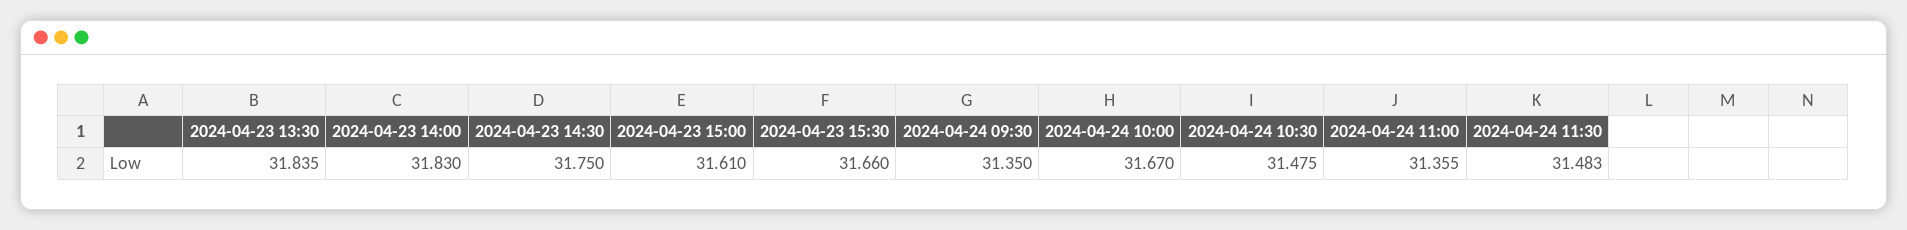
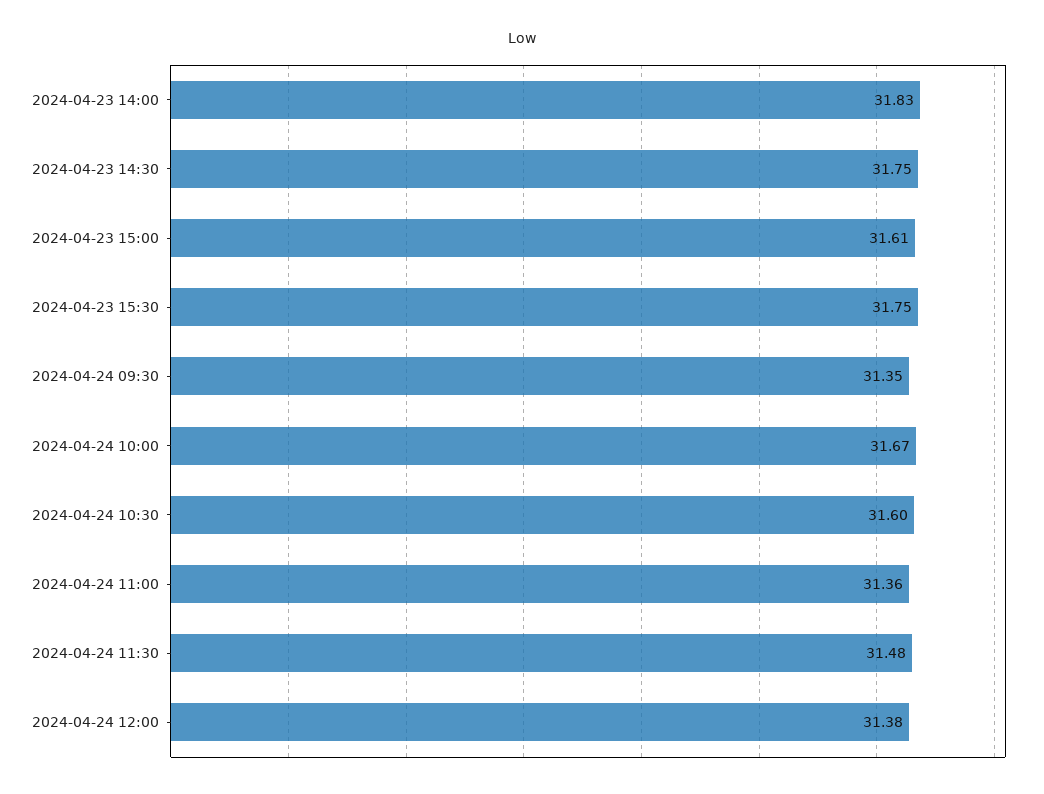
2024-04-23 13:30: 31.835 -> none
2024-04-23 15:30: 31.66 -> 31.75
2024-04-24 10:30: 31.475 -> 31.6
2024-04-24 12:00: none -> 31.38

